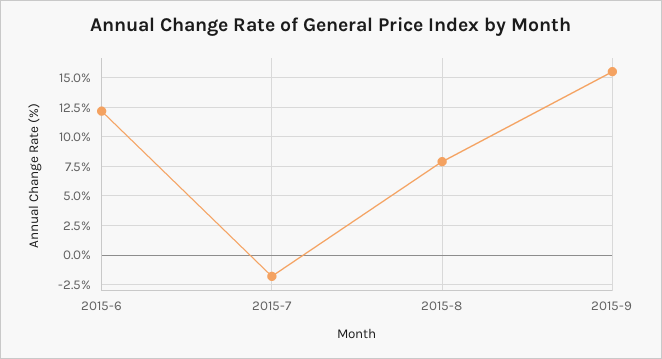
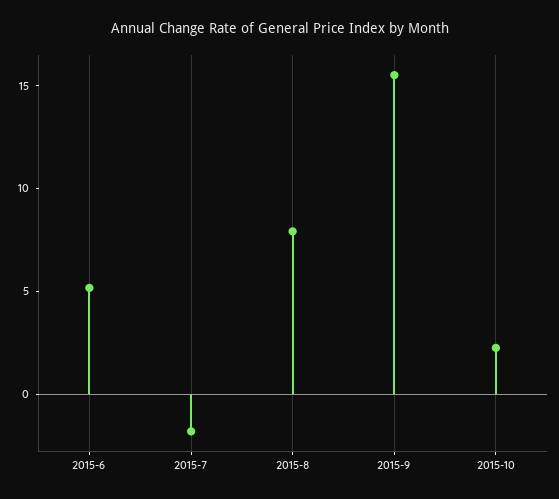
2015-6: 12.5 -> 5
2015-10: none -> 2

